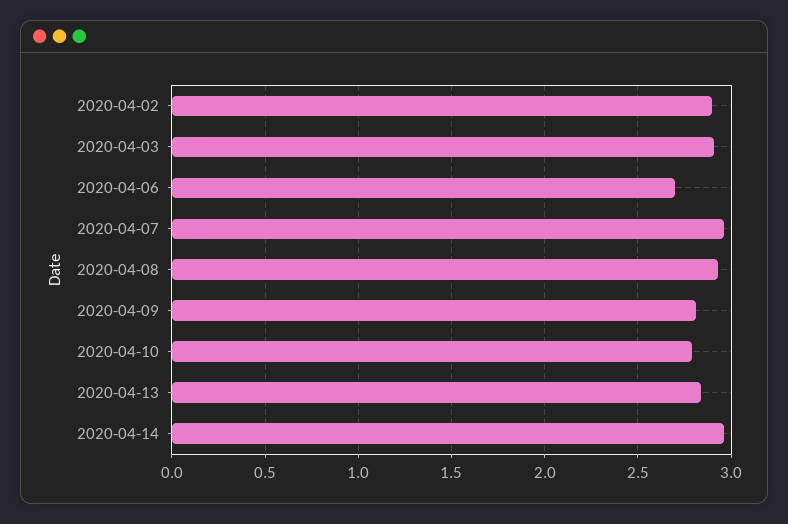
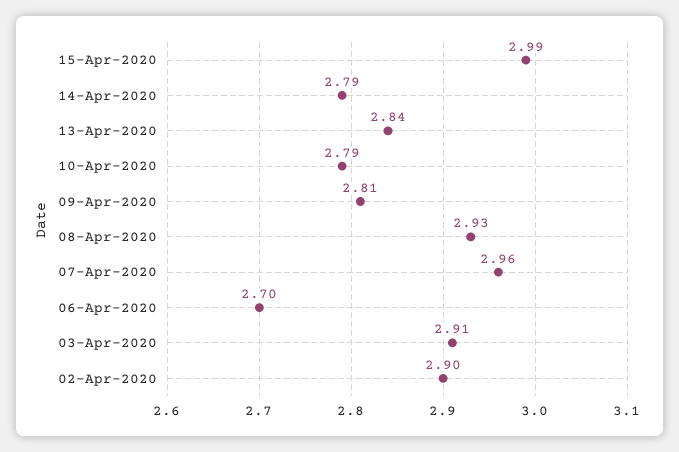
2020-04-14: 2.95 -> 2.79
15-Apr-2020: none -> 2.99

